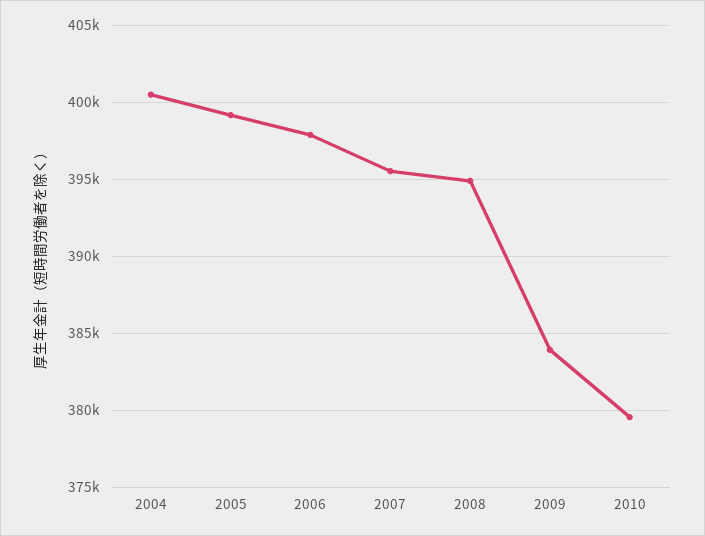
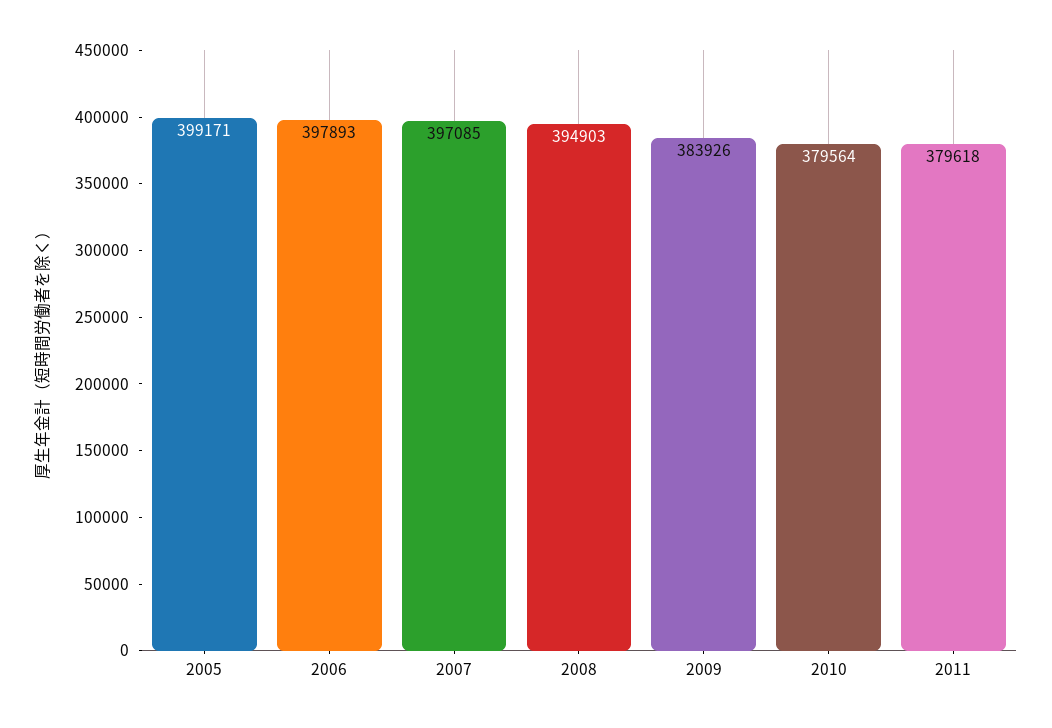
2004: 400500 -> none
2007: 395500 -> 397085
2011: none -> 379618

